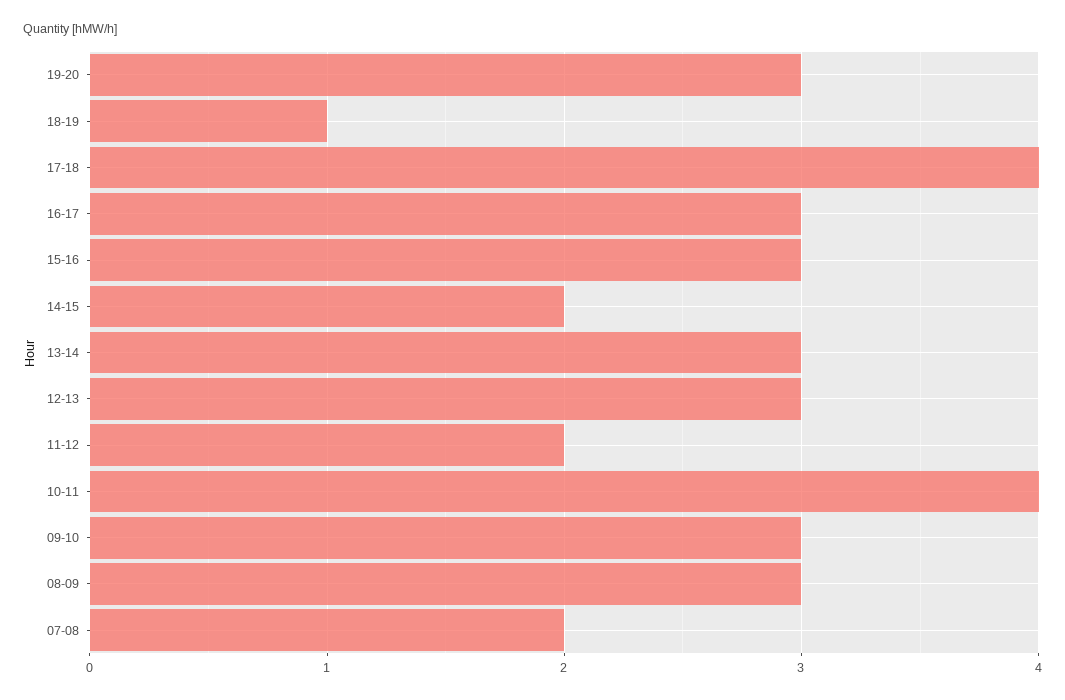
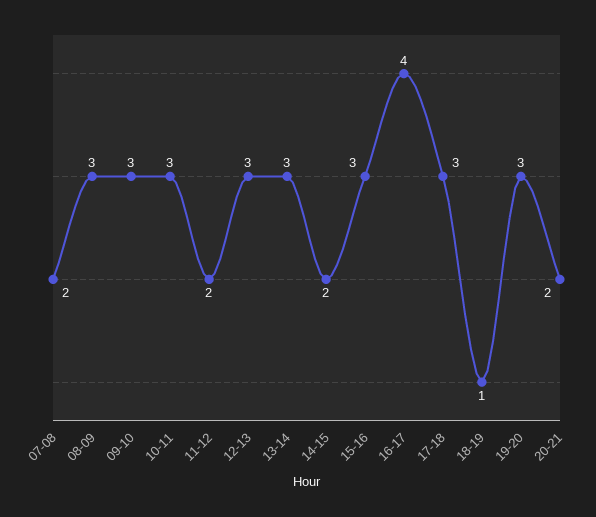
17-18: 4 -> 3
16-17: 3 -> 4
10-11: 4 -> 3
20-21: none -> 2

